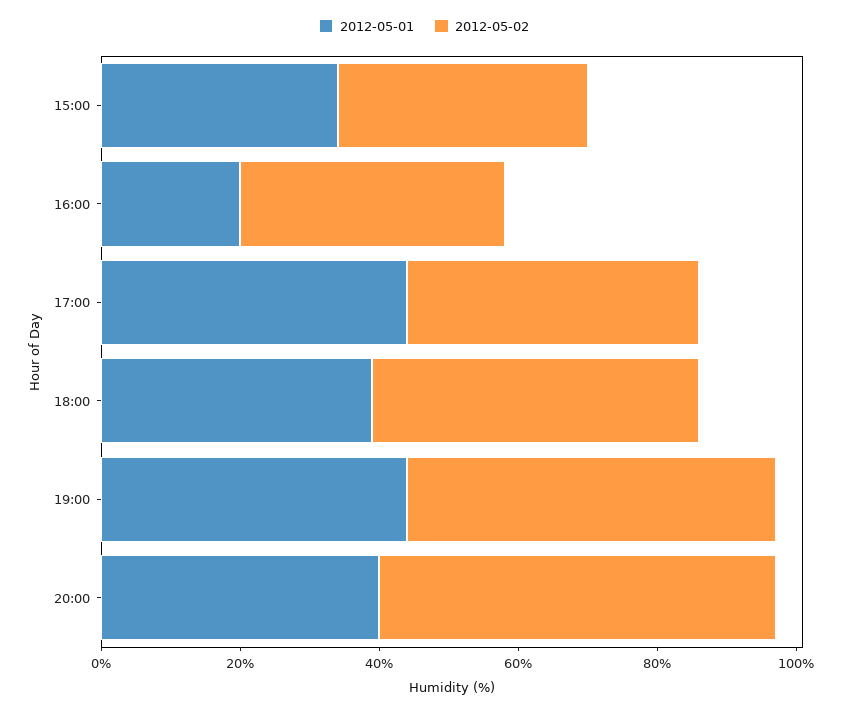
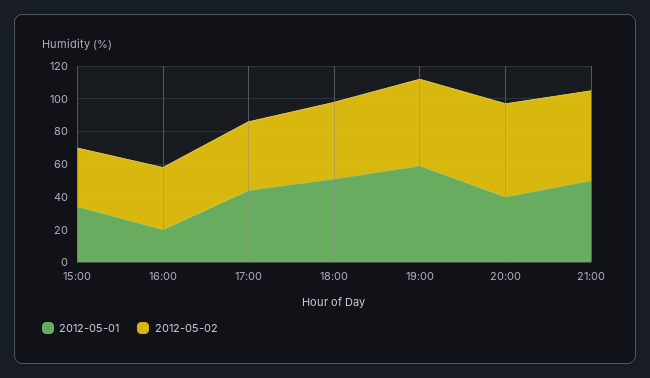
2012-05-01, 18:00: 40 -> 50
2012-05-01, 19:00: 45 -> 60
2012-05-01, 21:00: none -> 50
2012-05-02, 21:00: none -> 55

